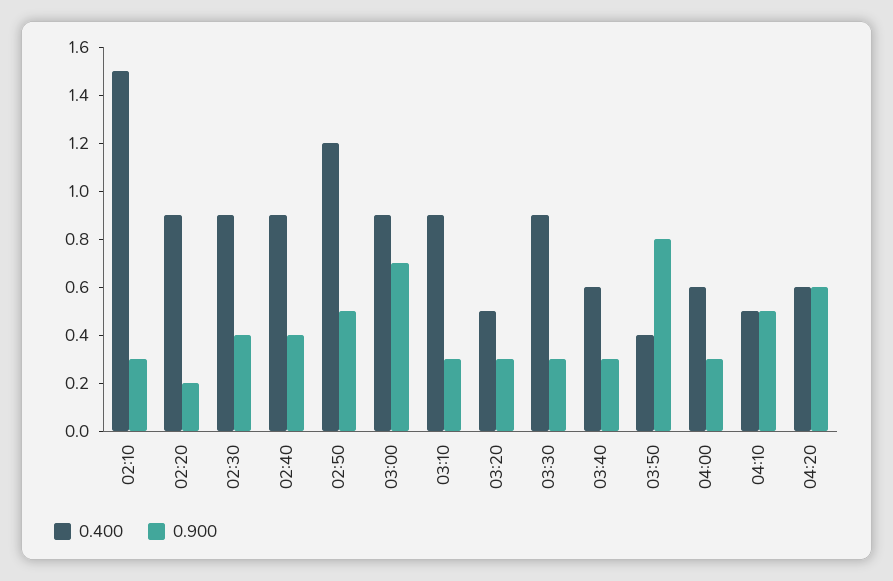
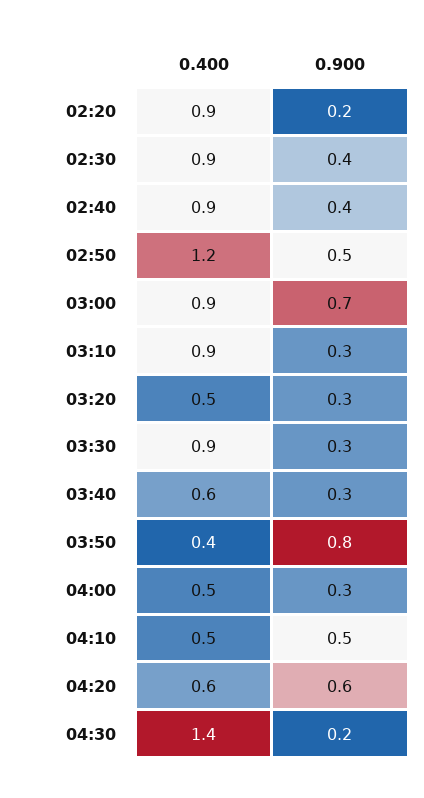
0.400, 02:10: 1.5 -> none
0.900, 02:10: 0.3 -> none
0.400, 04:00: 0.6 -> 0.5
0.400, 04:30: none -> 1.4
0.900, 04:30: none -> 0.2

